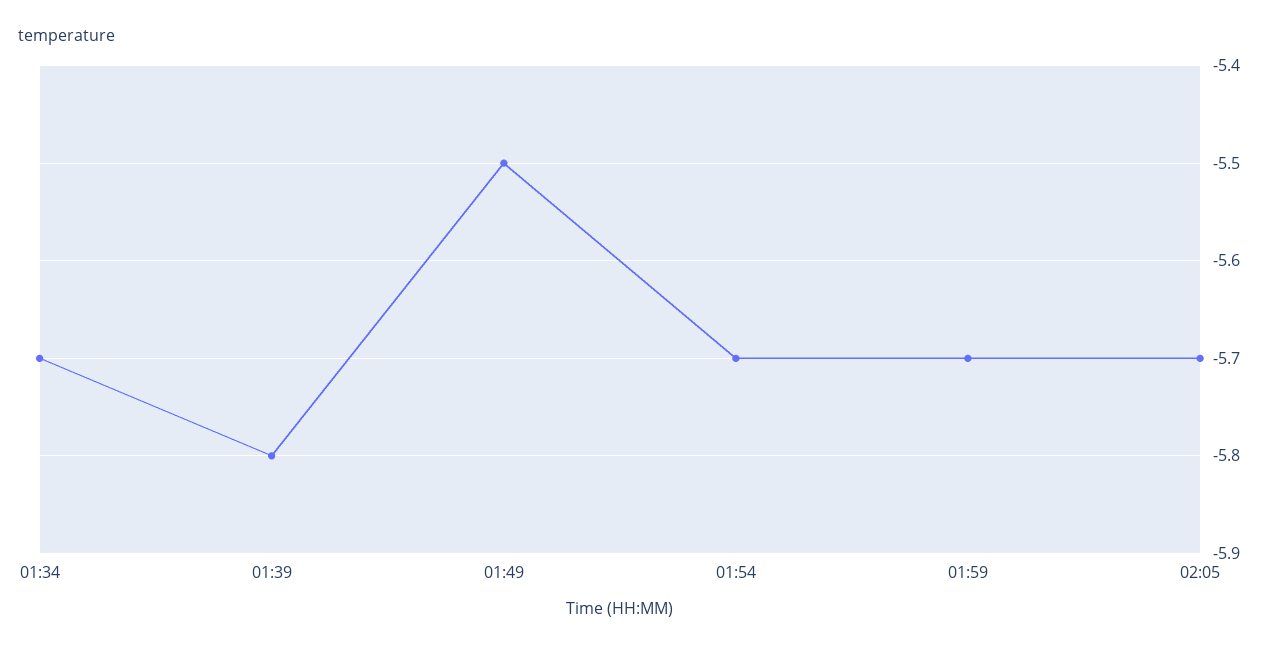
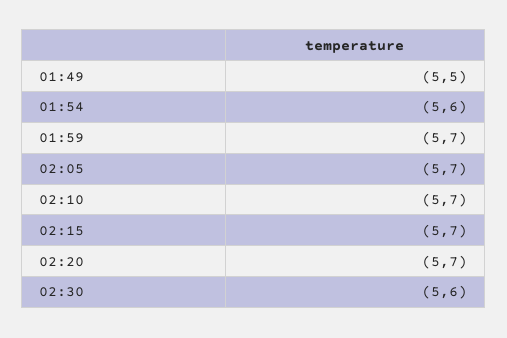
01:34: -5.7 -> none
01:39: -5.8 -> none
01:54: -5.7 -> -5.6
02:10: none -> -5.7
02:15: none -> -5.7
02:20: none -> -5.7
02:30: none -> -5.6

